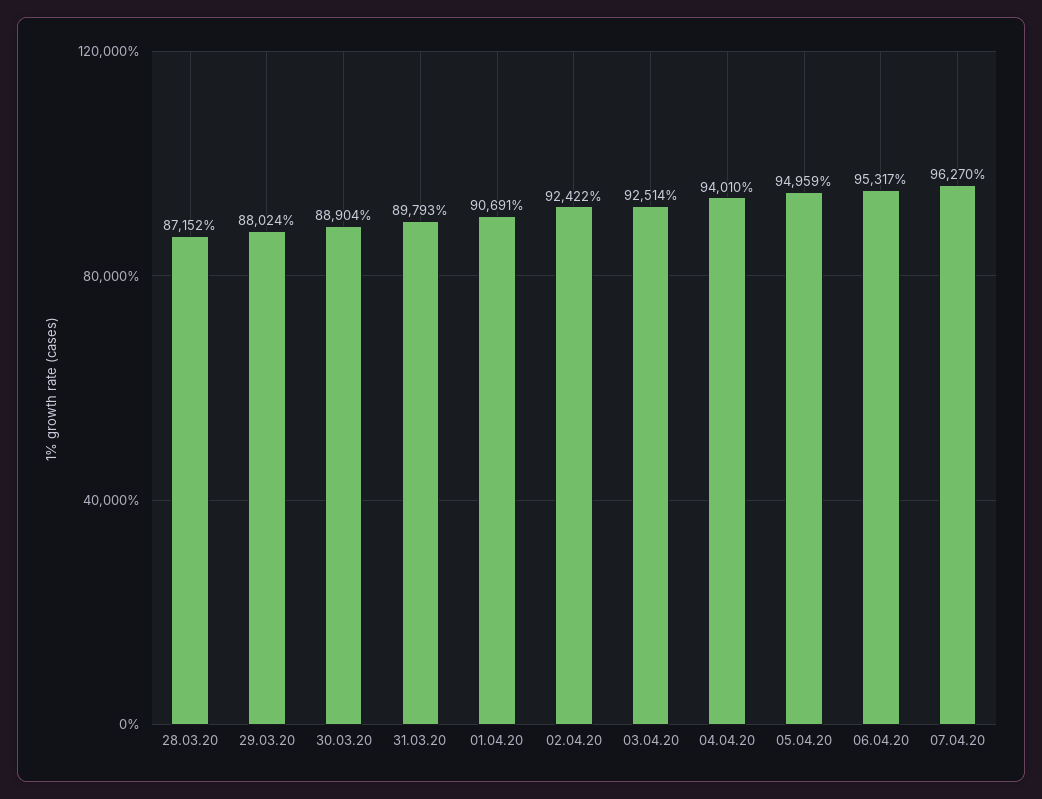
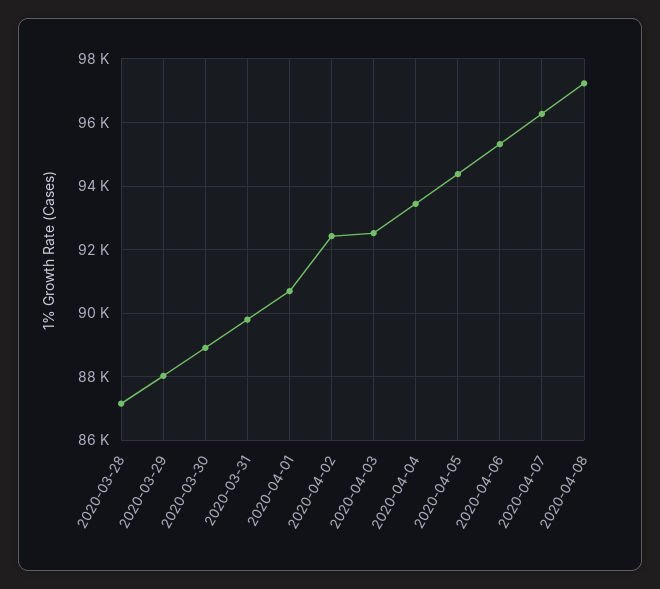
04.04.20: 94010 -> 93400
05.04.20: 94959 -> 94400
2020-04-08: none -> 97200

